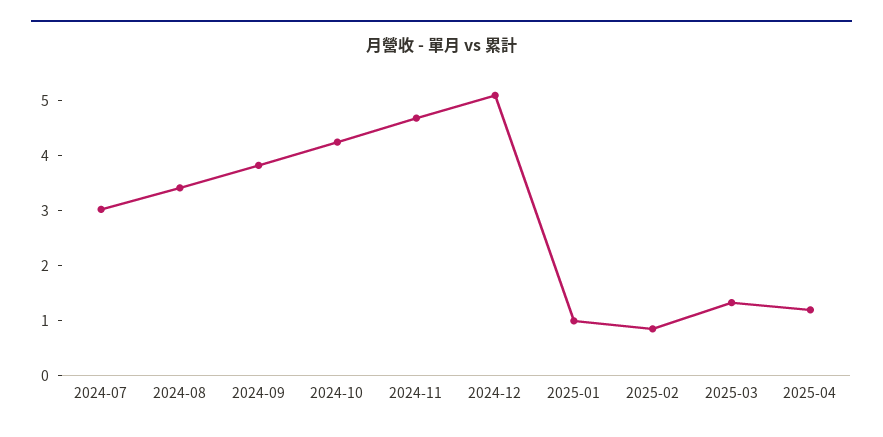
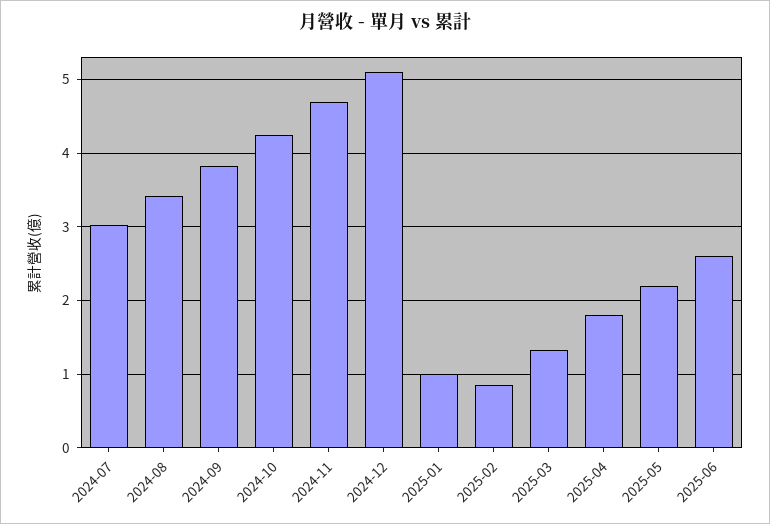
2025-04: 1.2 -> 1.8
2025-05: none -> 2.2
2025-06: none -> 2.6

